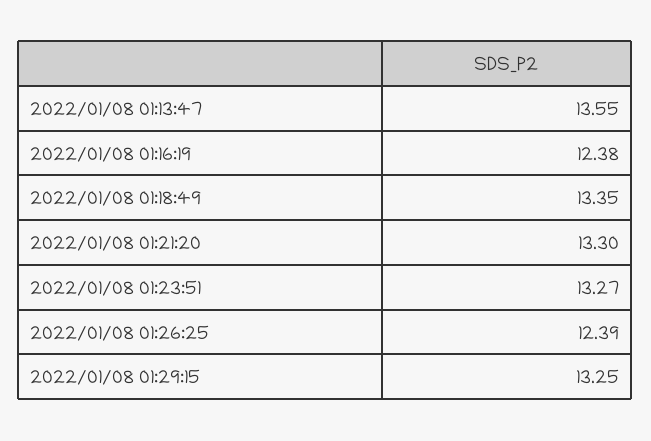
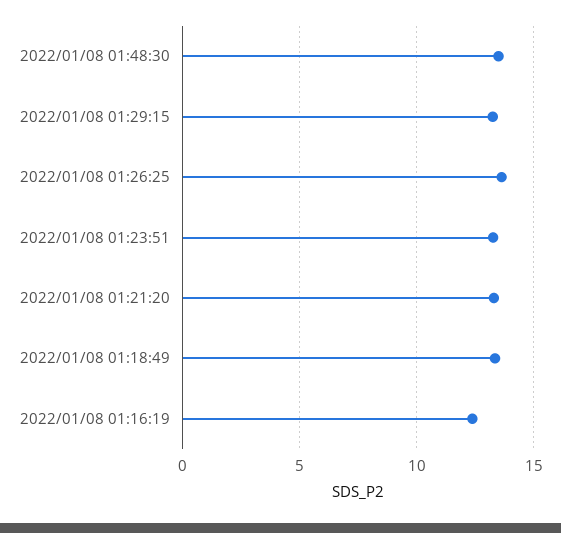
2022/01/08 01:13:47: 13.55 -> none
2022/01/08 01:26:25: 12.39 -> 13.5
2022/01/08 01:48:30: none -> 13.5

